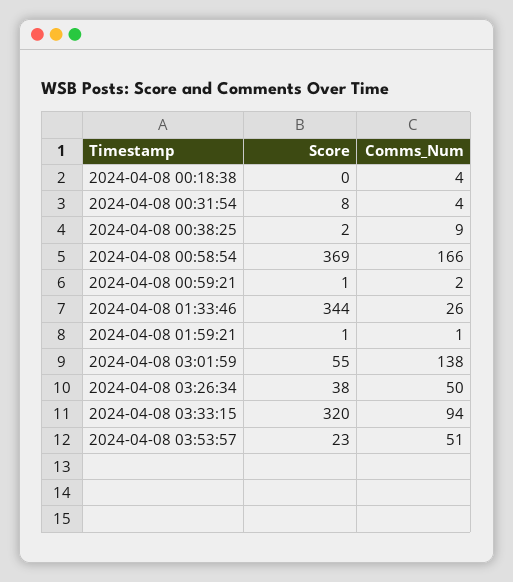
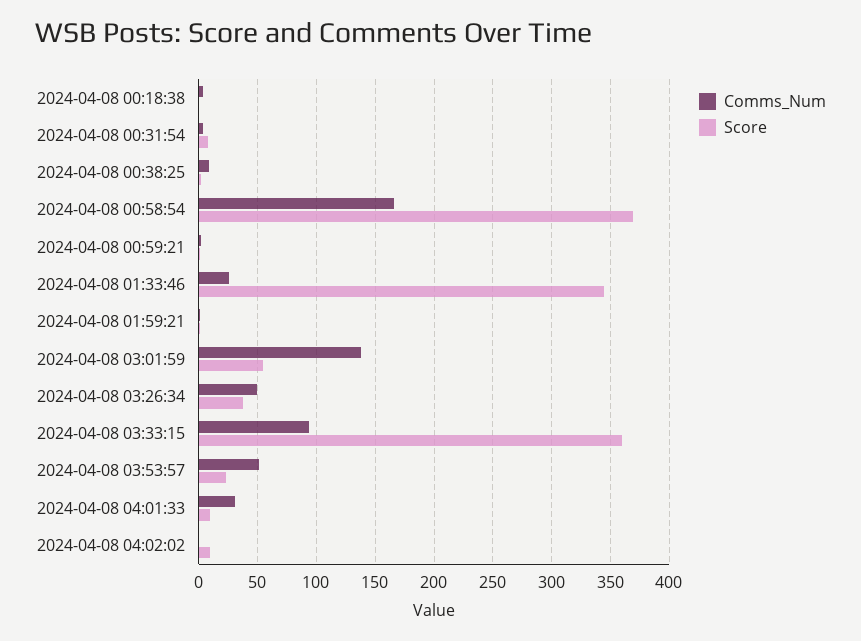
Score, 2024-04-08 03:33:15: 320 -> 360
Comms_Num, 2024-04-08 04:01:33: none -> 30
Score, 2024-04-08 04:01:33: none -> 10
Comms_Num, 2024-04-08 04:02:02: none -> 0
Score, 2024-04-08 04:02:02: none -> 10

